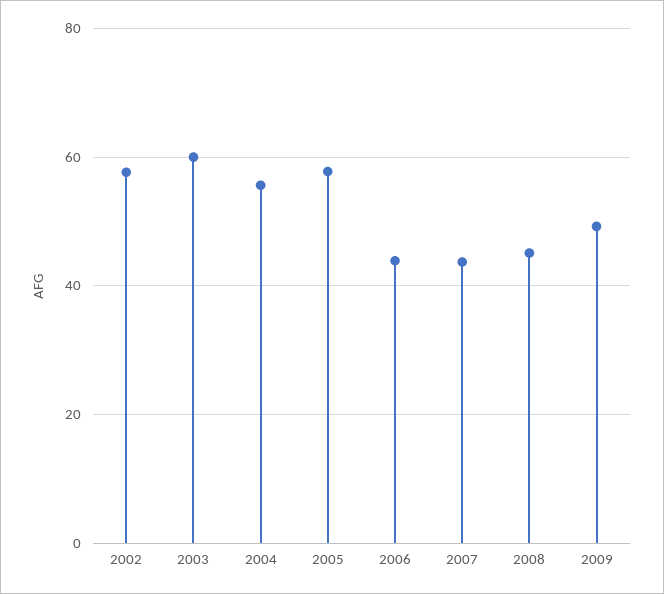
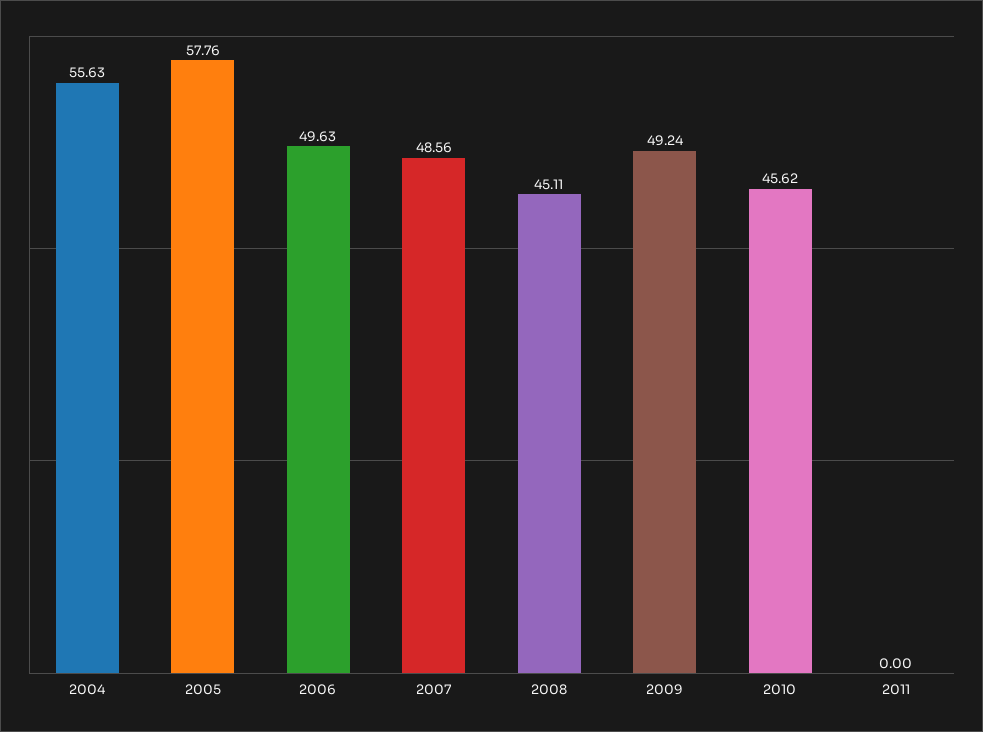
2002: 58 -> none
2003: 60 -> none
2006: 44 -> 49.63
2007: 44 -> 48.56
2010: none -> 45.62
2011: none -> 0

